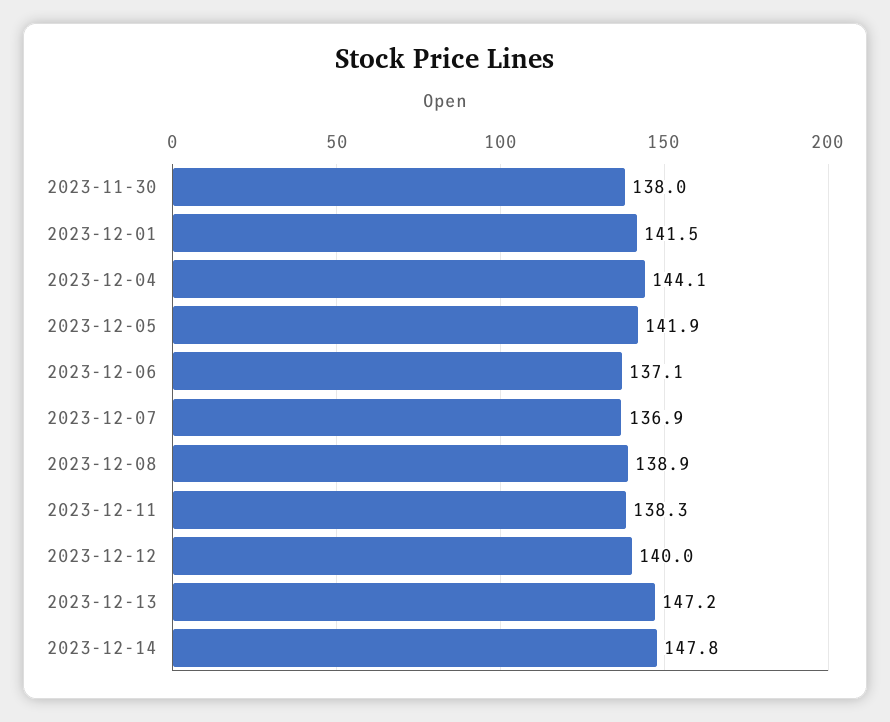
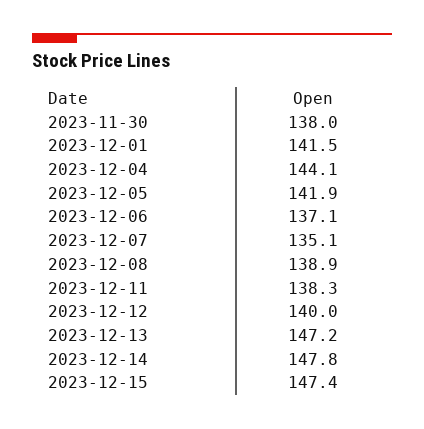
2023-12-07: 136.9 -> 135.1
2023-12-15: none -> 147.4

